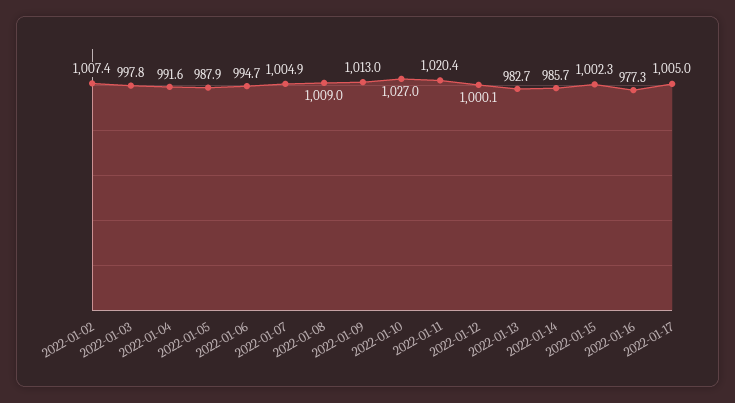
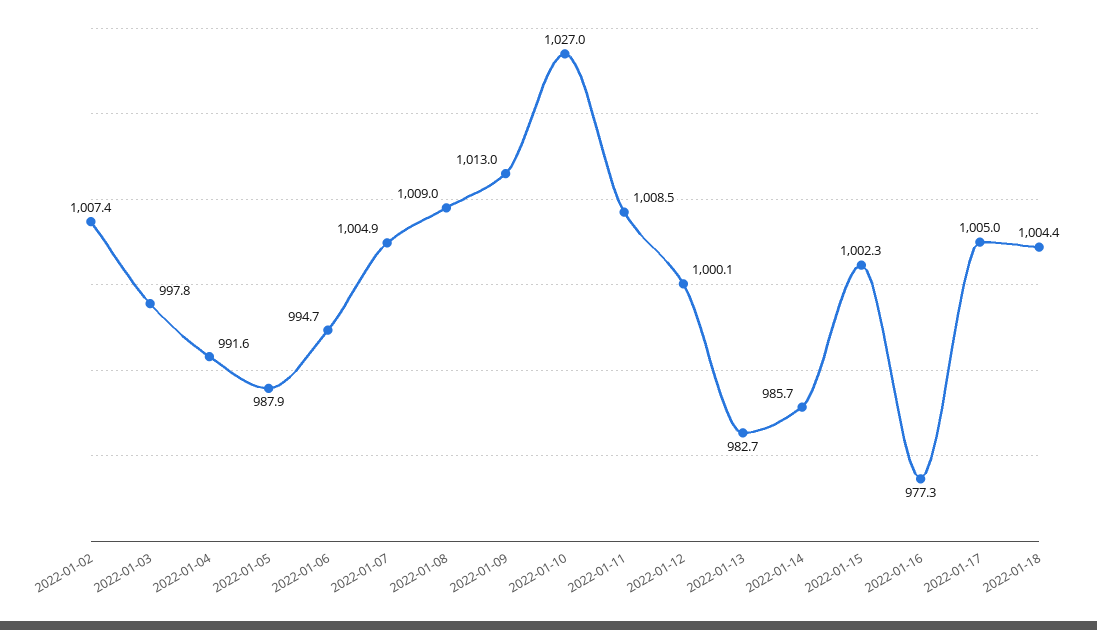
2022-01-11: 1020.4 -> 1008.5
2022-01-18: none -> 1004.4

